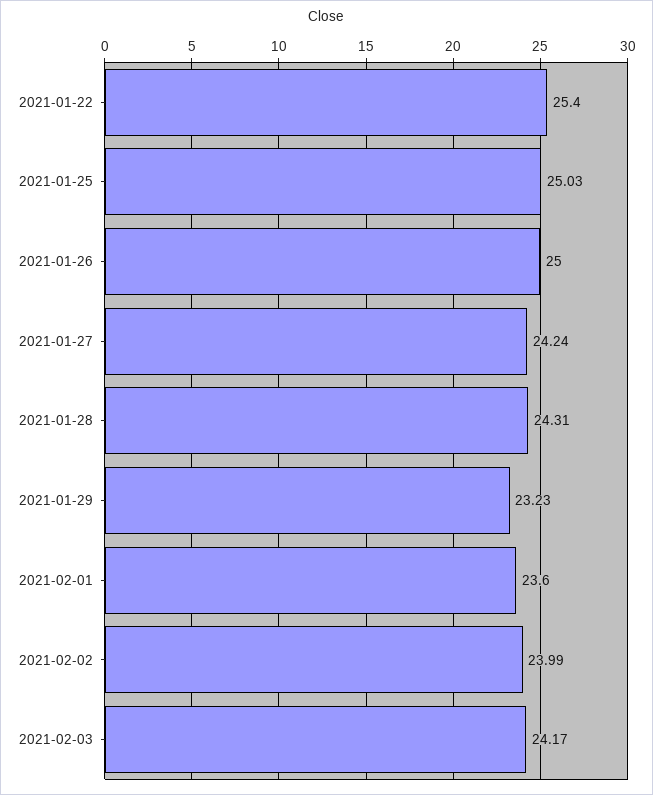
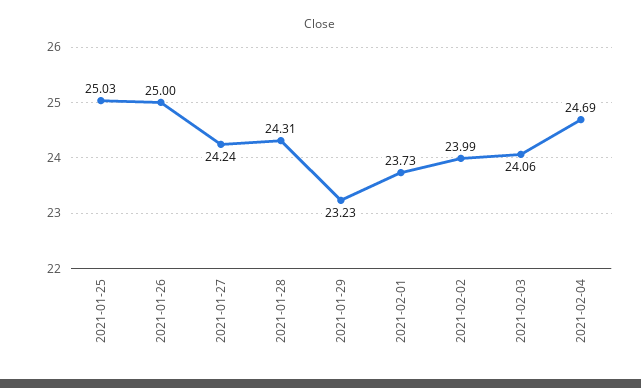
2021-01-22: 25.4 -> none
2021-02-01: 23.6 -> 23.73
2021-02-03: 24.17 -> 24.06
2021-02-04: none -> 24.69

